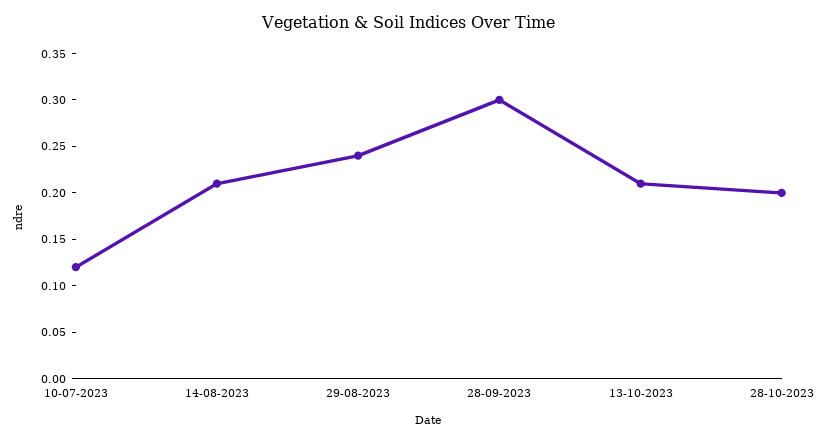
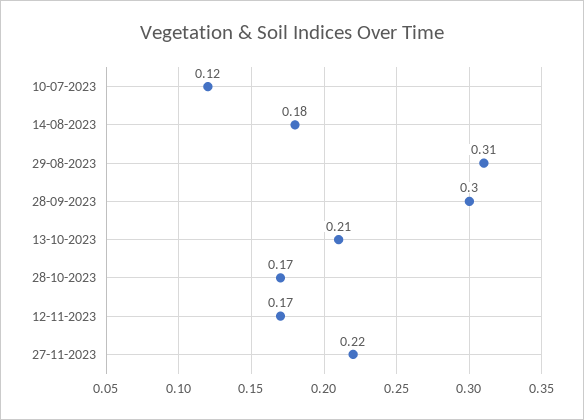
14-08-2023: 0.21 -> 0.18
29-08-2023: 0.24 -> 0.31
28-10-2023: 0.2 -> 0.17
12-11-2023: none -> 0.17
27-11-2023: none -> 0.22

